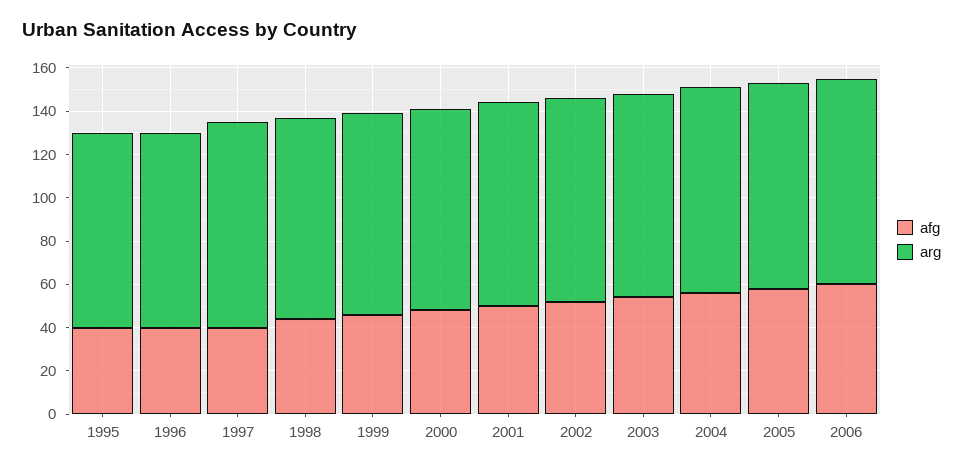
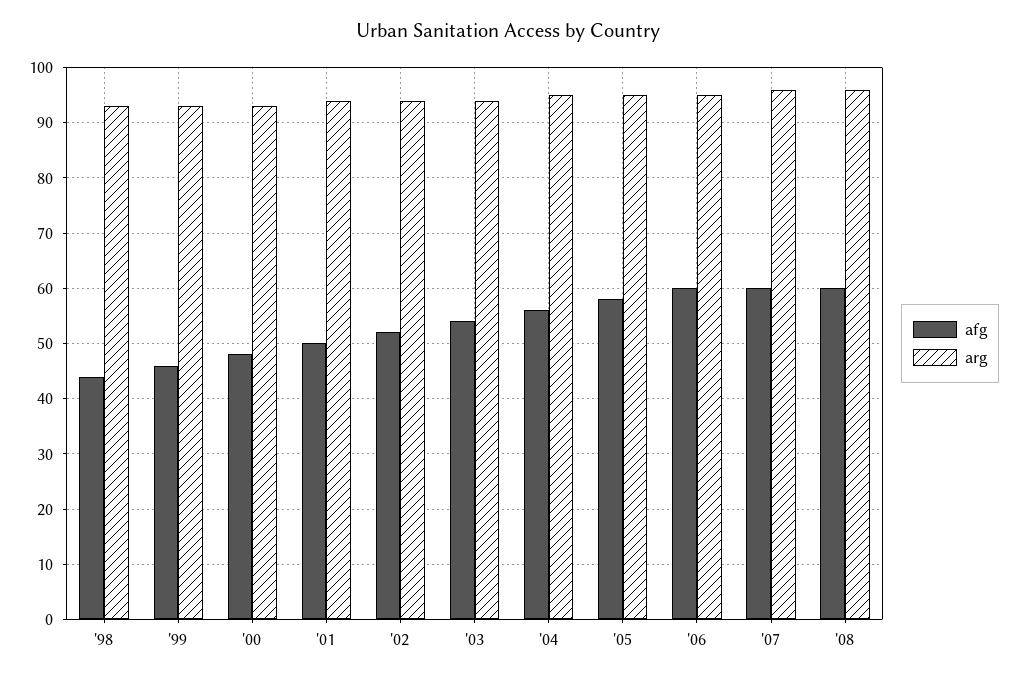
afg, 1995: 40 -> none
arg, 1995: 90 -> none
afg, 1996: 40 -> none
arg, 1996: 90 -> none
afg, 1997: 40 -> none
arg, 1997: 95 -> none
afg, '07: none -> 60
arg, '07: none -> 95
afg, '08: none -> 60
arg, '08: none -> 95

